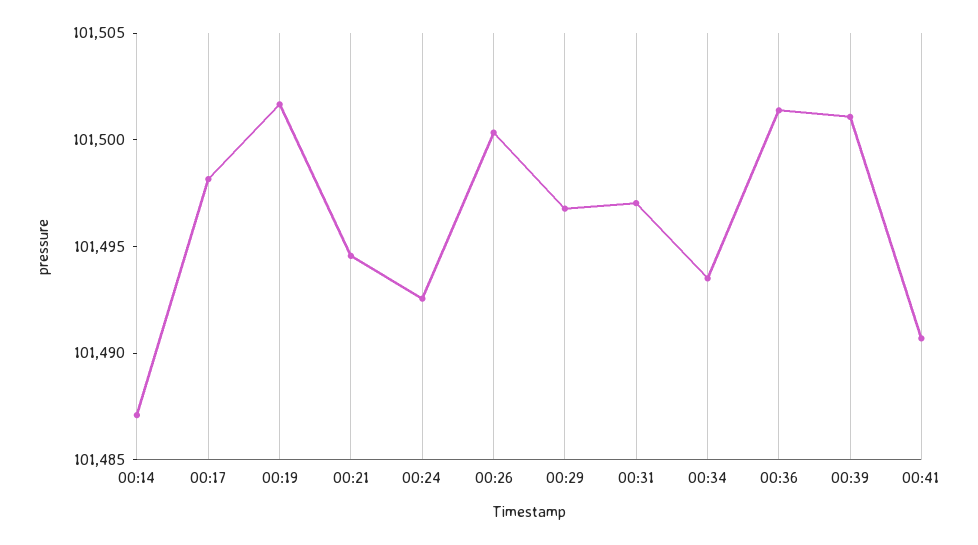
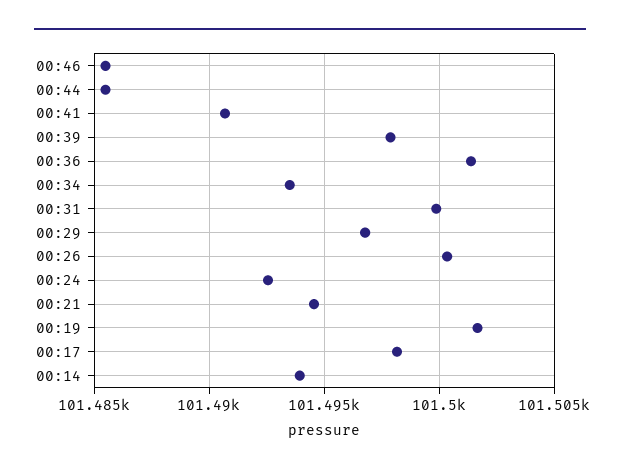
00:14: 101487 -> 101494
00:31: 101497 -> 101500
00:39: 101501 -> 101498
00:46: none -> 101485.5
00:44: none -> 101485.5

